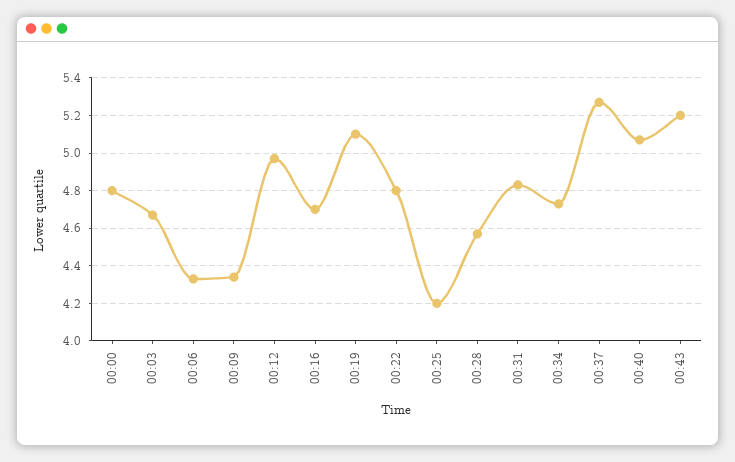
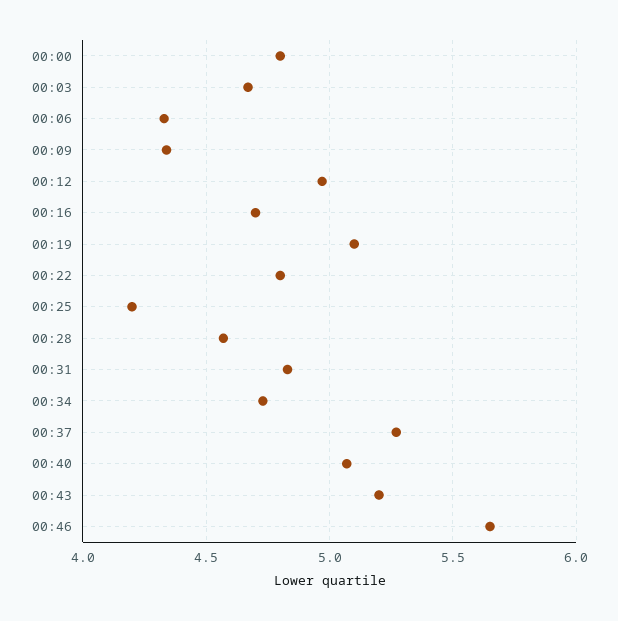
00:46: none -> 5.65

